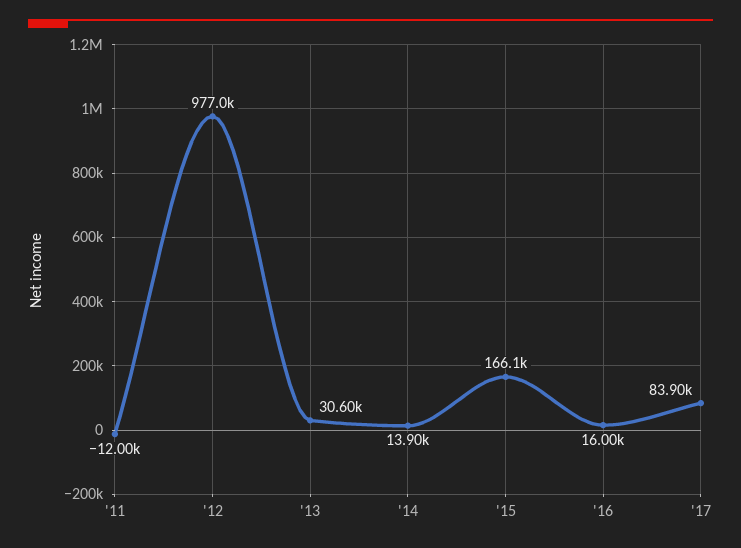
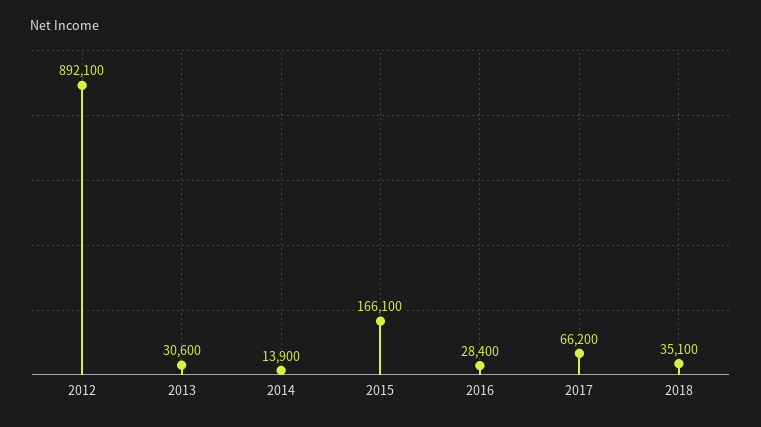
'11: -12000 -> none
'12: 977000 -> 892100
'16: 16000 -> 28400
'17: 83900 -> 66200
2018: none -> 35100

